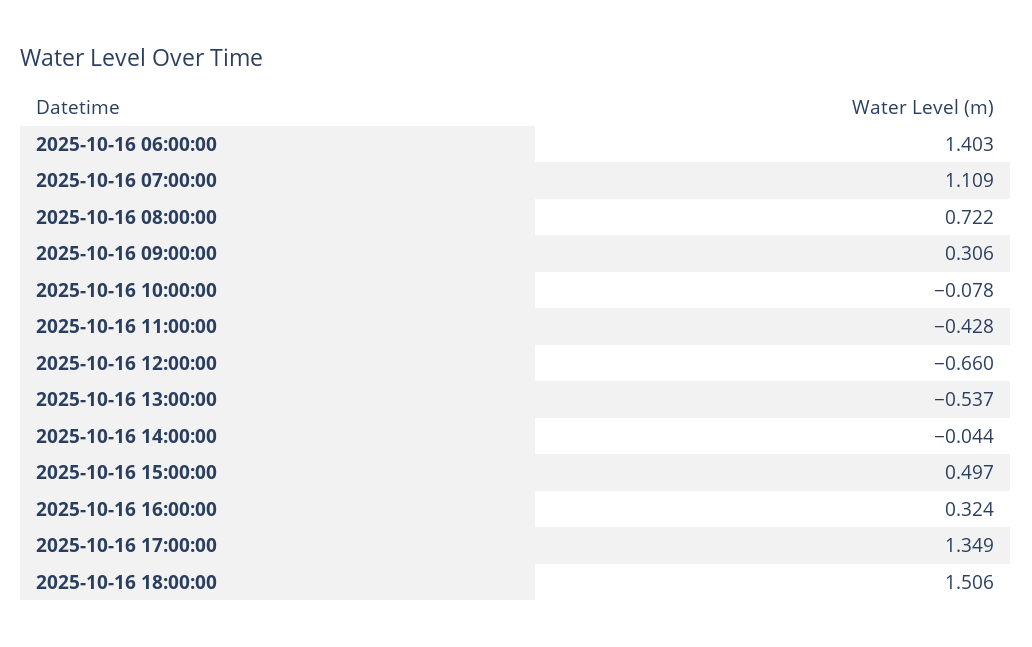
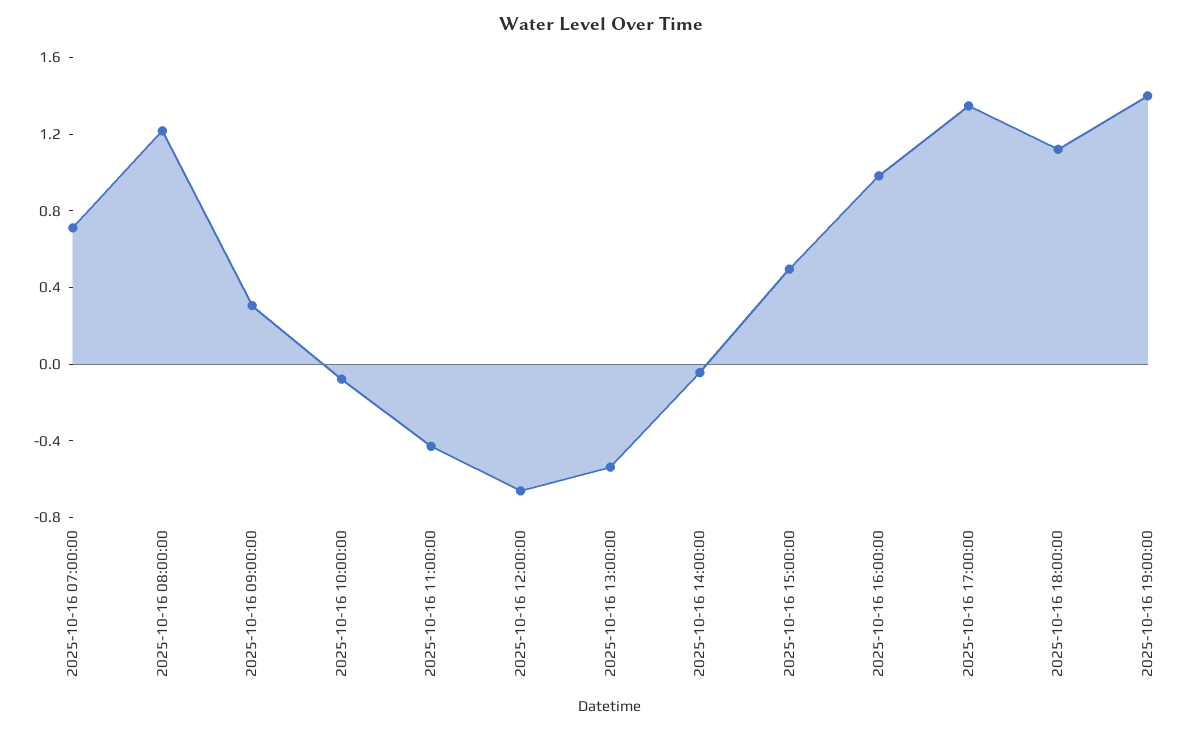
2025-10-16 06:00:00: 1.403 -> none
2025-10-16 07:00:00: 1.109 -> 0.7
2025-10-16 08:00:00: 0.722 -> 1.2
2025-10-16 16:00:00: 0.324 -> 1
2025-10-16 18:00:00: 1.506 -> 1.1
2025-10-16 19:00:00: none -> 1.4

